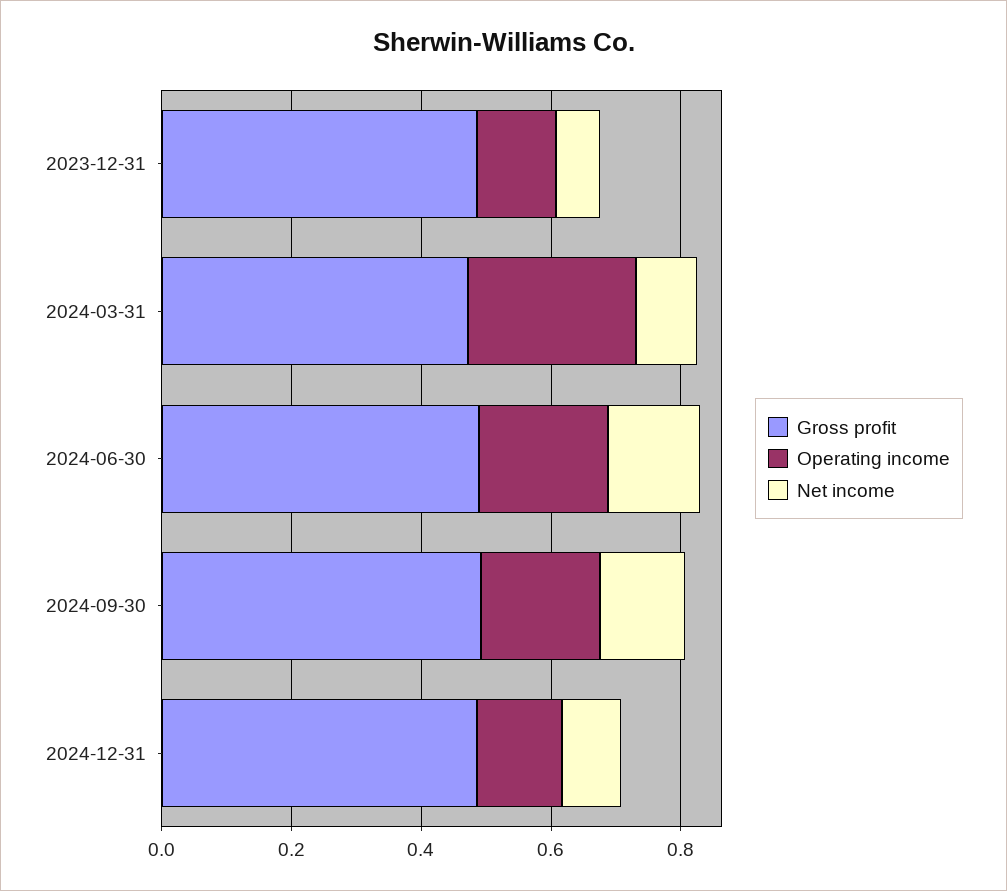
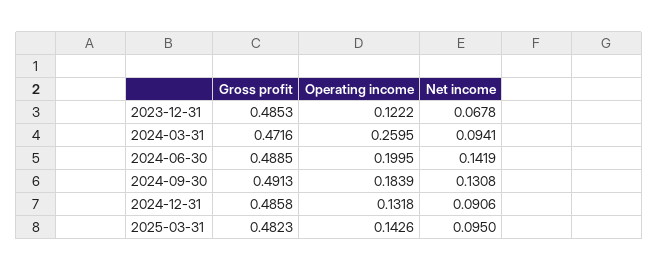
Gross profit, 2025-03-31: none -> 0.4823
Operating income, 2025-03-31: none -> 0.1426
Net income, 2025-03-31: none -> 0.095

